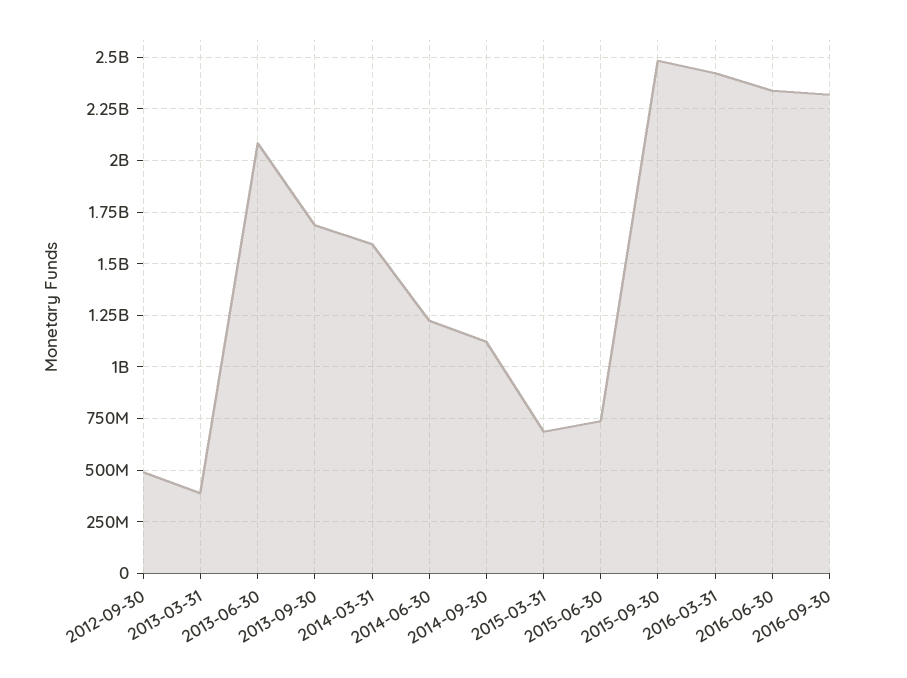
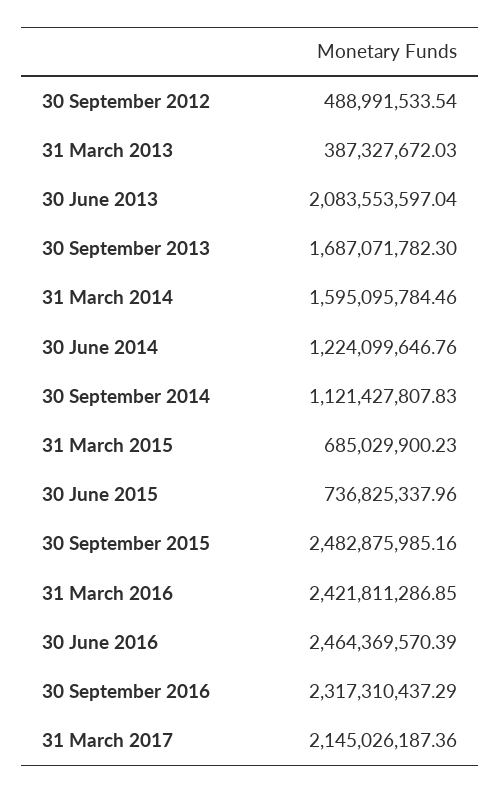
2016-06-30: 2350000000 -> 2464369570.39
31 March 2017: none -> 2145026187.36

